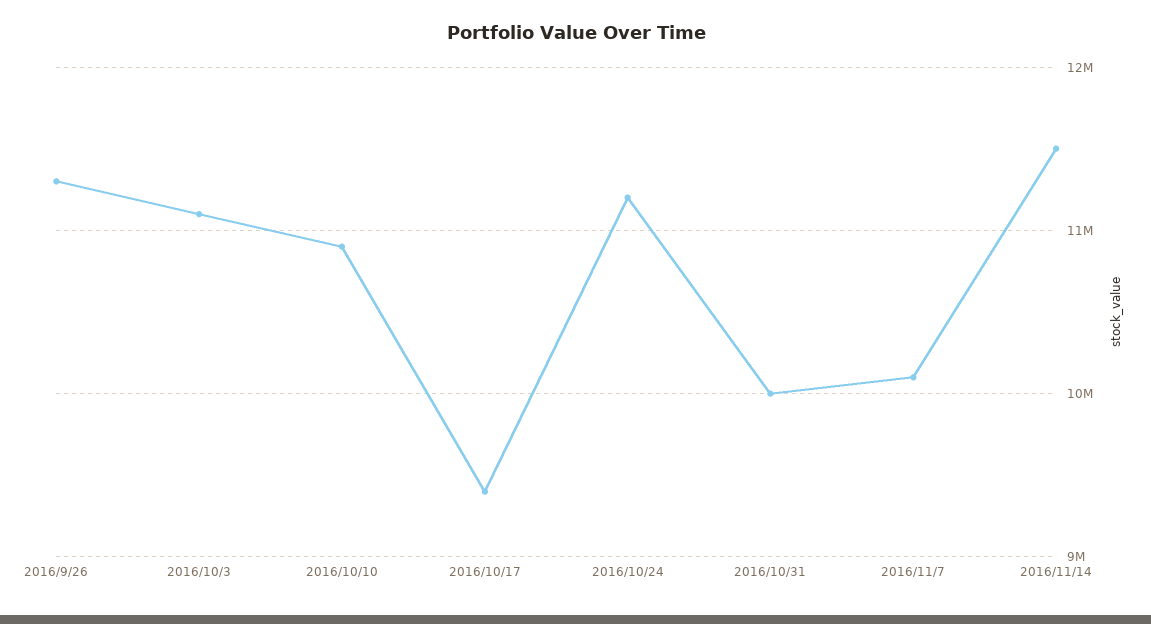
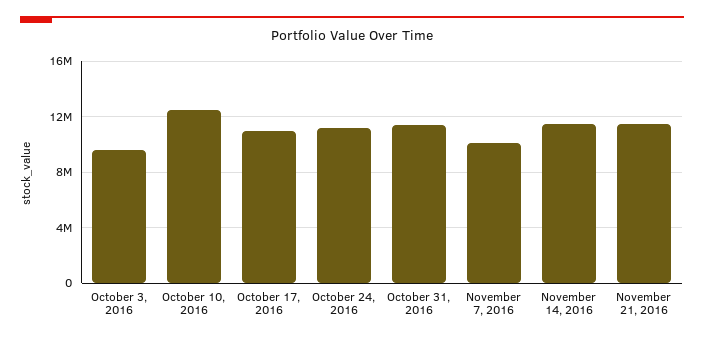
2016/9/26: 11300000 -> none
2016/10/3: 11100000 -> 9500000
2016/10/10: 10900000 -> 12500000
2016/10/17: 9400000 -> 11000000
2016/10/31: 10000000 -> 11500000
November 21, 2016: none -> 11500000

